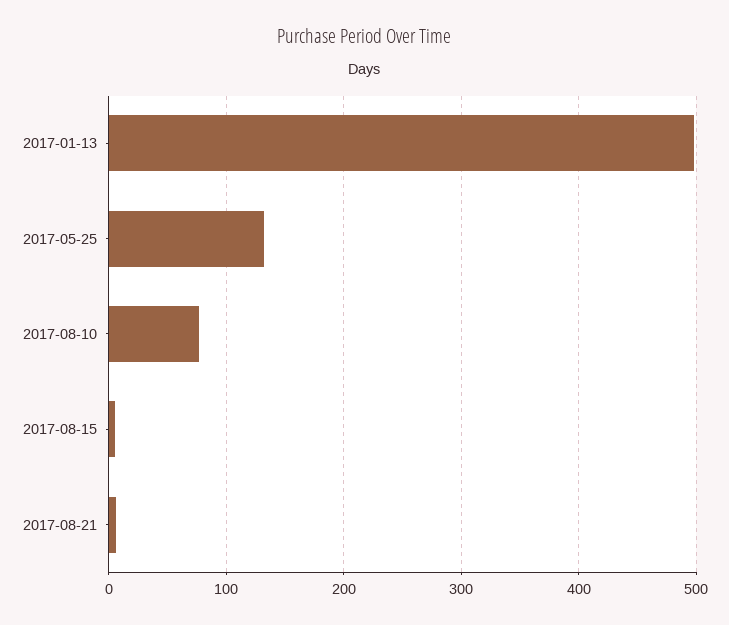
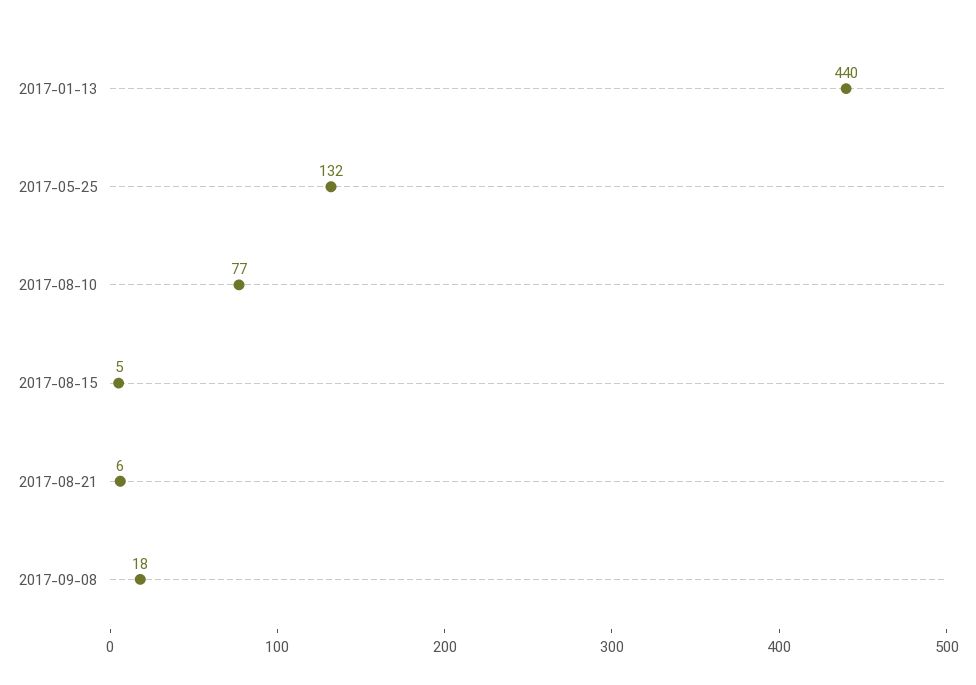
2017-01-13: 500 -> 440
2017-09-08: none -> 18

